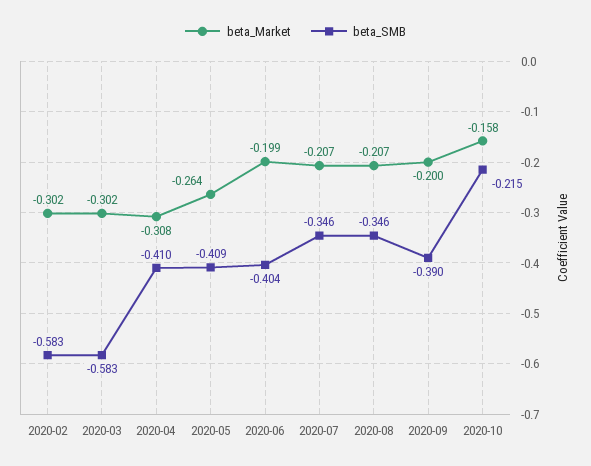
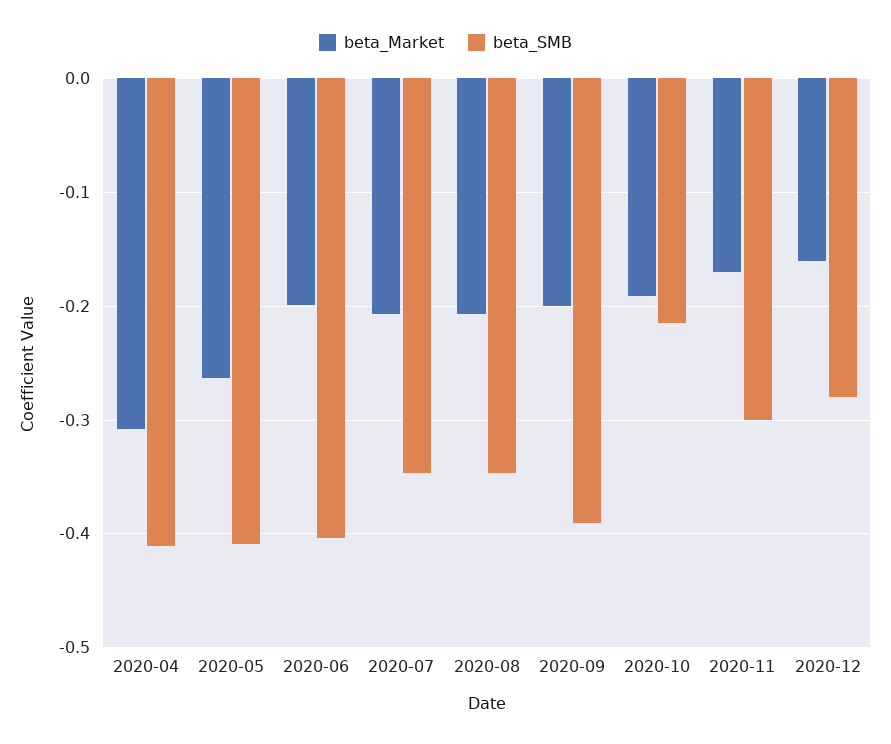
beta_Market, 2020-02: -0.302 -> none
beta_SMB, 2020-02: -0.583 -> none
beta_Market, 2020-03: -0.302 -> none
beta_SMB, 2020-03: -0.583 -> none
beta_Market, 2020-10: -0.158 -> -0.19
beta_Market, 2020-11: none -> -0.17
beta_SMB, 2020-11: none -> -0.3
beta_Market, 2020-12: none -> -0.16
beta_SMB, 2020-12: none -> -0.28

